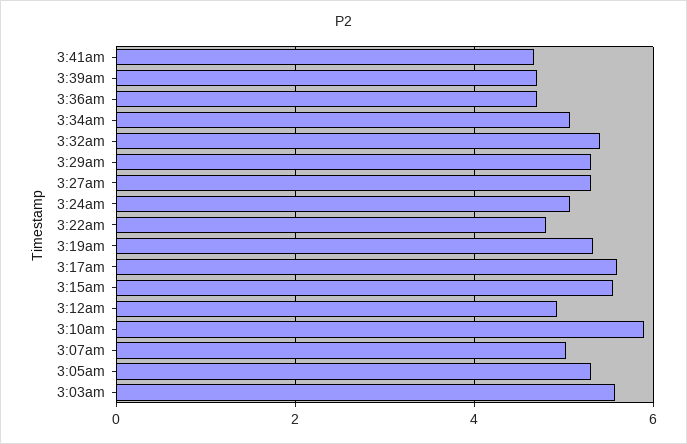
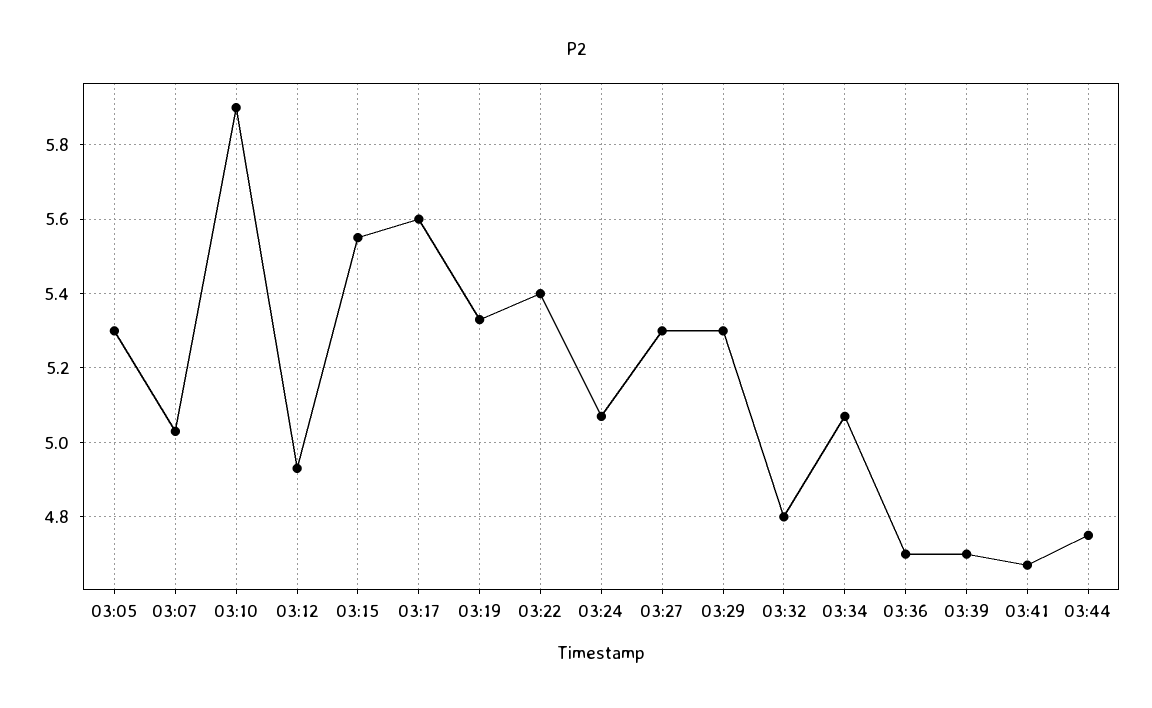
3:32am: 5.4 -> 4.8
3:22am: 4.8 -> 5.4
3:03am: 5.6 -> none
03:44: none -> 4.75

